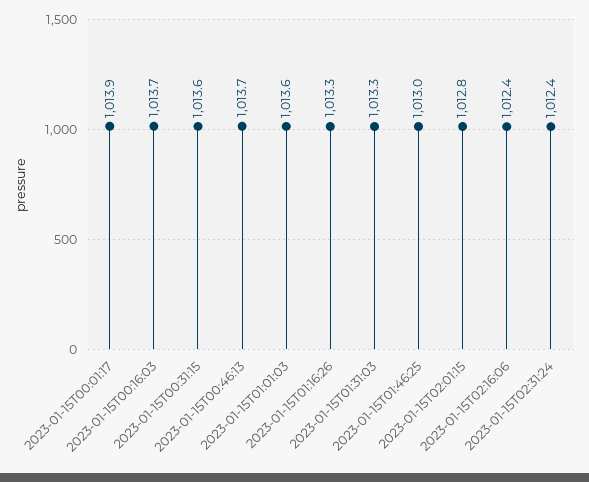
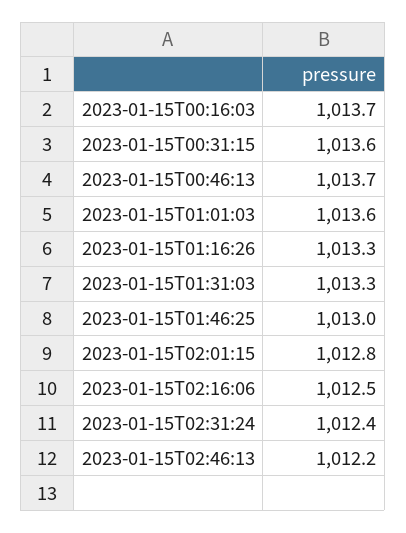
2023-01-15T00:01:17: 1013.9 -> none
2023-01-15T02:16:06: 1012.4 -> 1012.5
2023-01-15T02:46:13: none -> 1012.2

